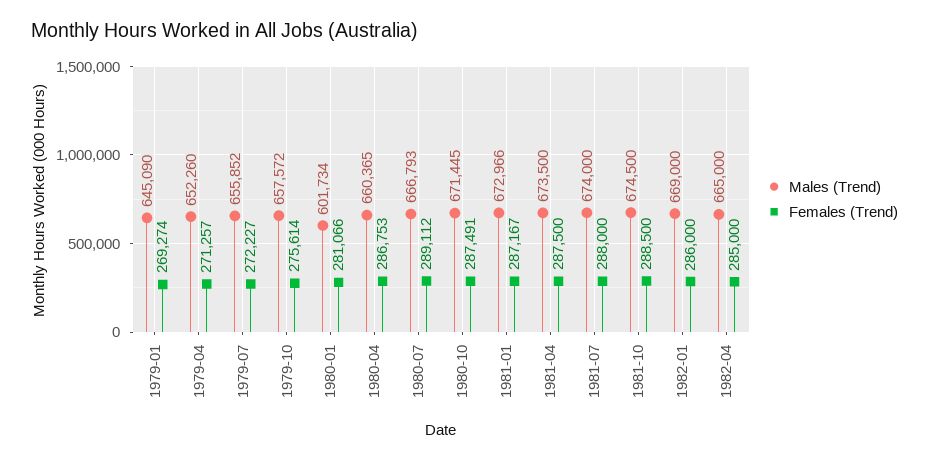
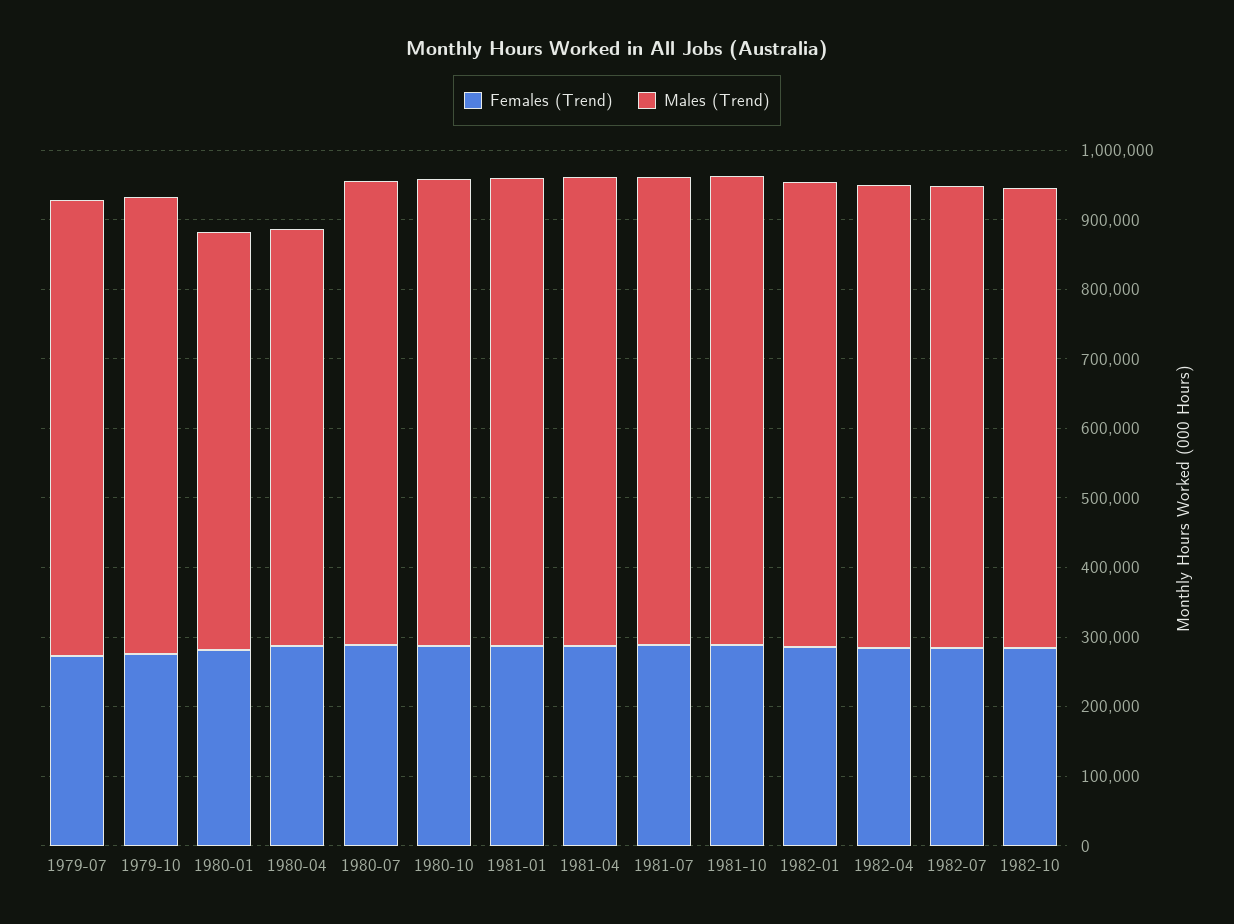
Males (Trend), 1979-01: 645090 -> none
Females (Trend), 1979-01: 269274 -> none
Males (Trend), 1979-04: 652260 -> none
Females (Trend), 1979-04: 271257 -> none
Males (Trend), 1980-04: 660365 -> 600000
Females (Trend), 1982-07: none -> 280000
Males (Trend), 1982-07: none -> 660000
Females (Trend), 1982-10: none -> 280000
Males (Trend), 1982-10: none -> 660000

